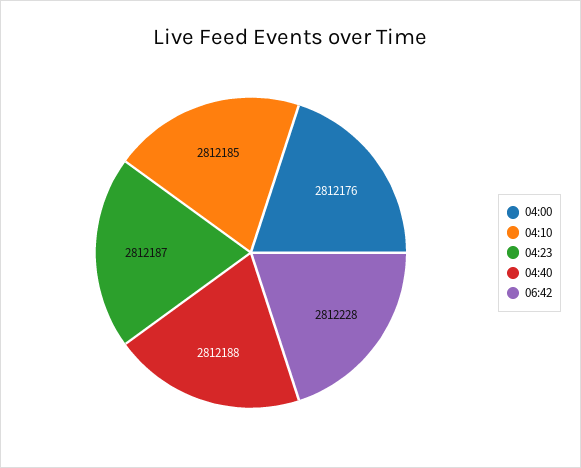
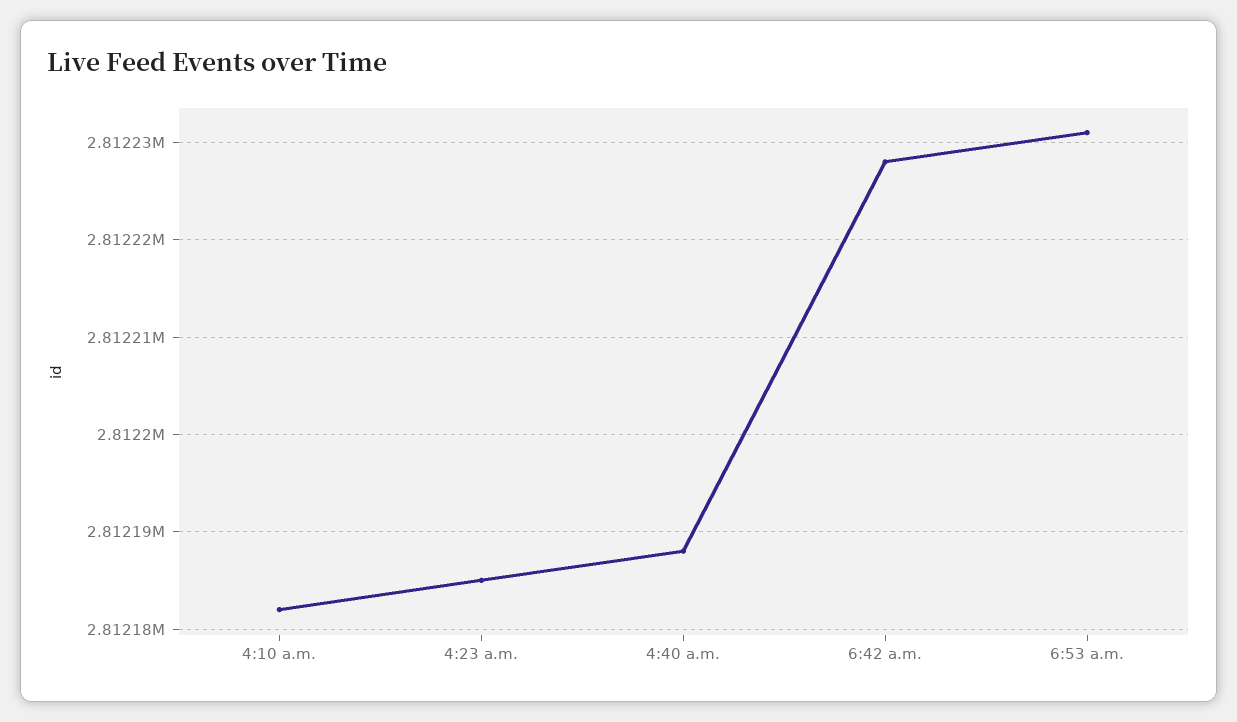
04:00: 2812176 -> none
04:10: 2812185 -> 2812182
04:23: 2812187 -> 2812185
6:53 a.m.: none -> 2812231

